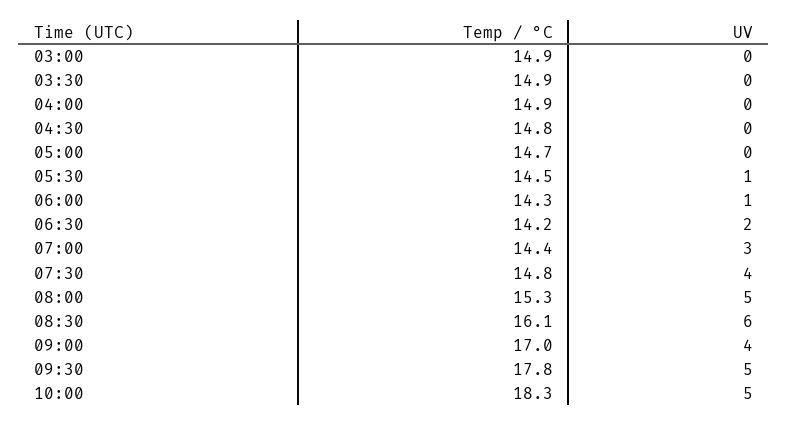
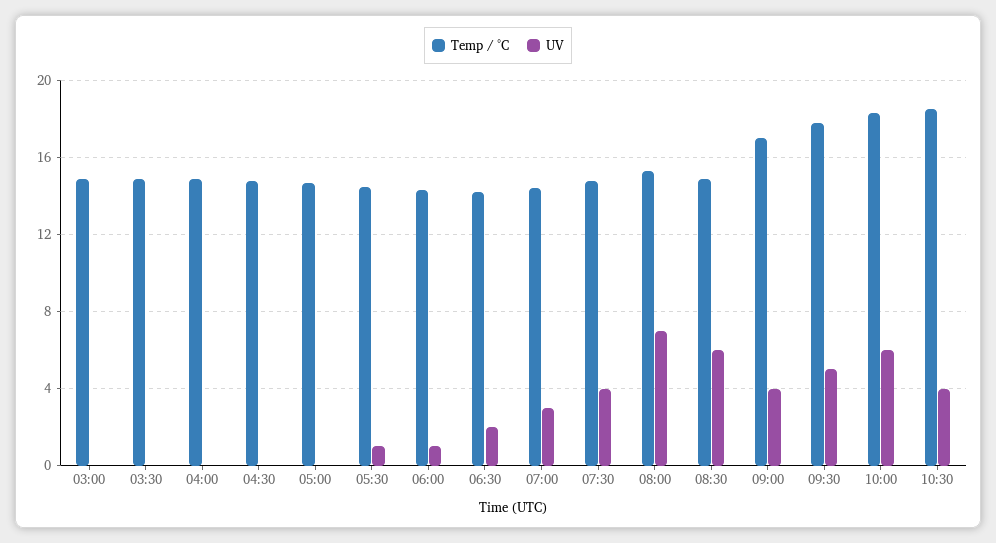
UV, 08:00: 5 -> 7
Temp / °C, 08:30: 16.1 -> 15
UV, 10:00: 5 -> 6
Temp / °C, 10:30: none -> 18.5
UV, 10:30: none -> 4

